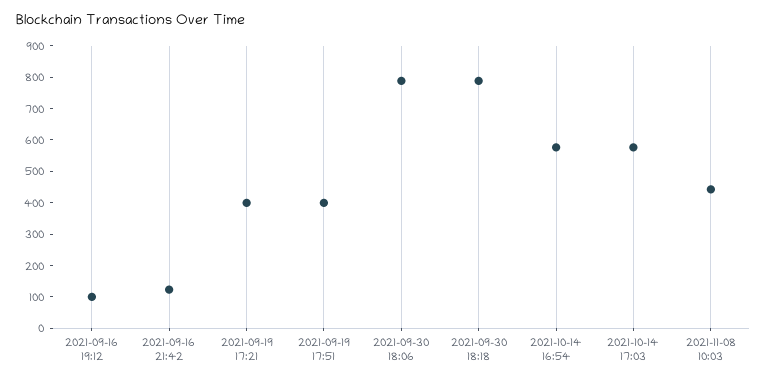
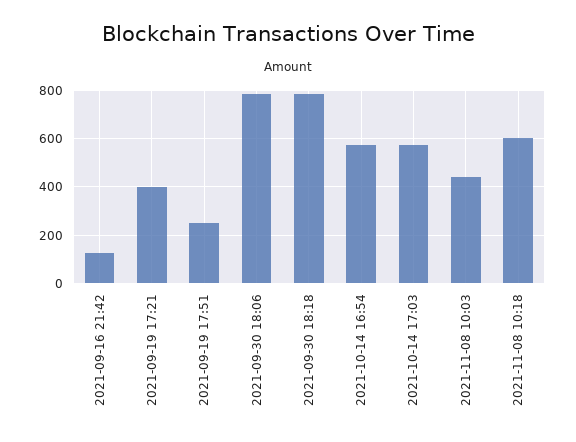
2021-09-16 19:12: 100 -> none
2021-09-19 17:51: 400 -> 250
2021-11-08 10:18: none -> 600

